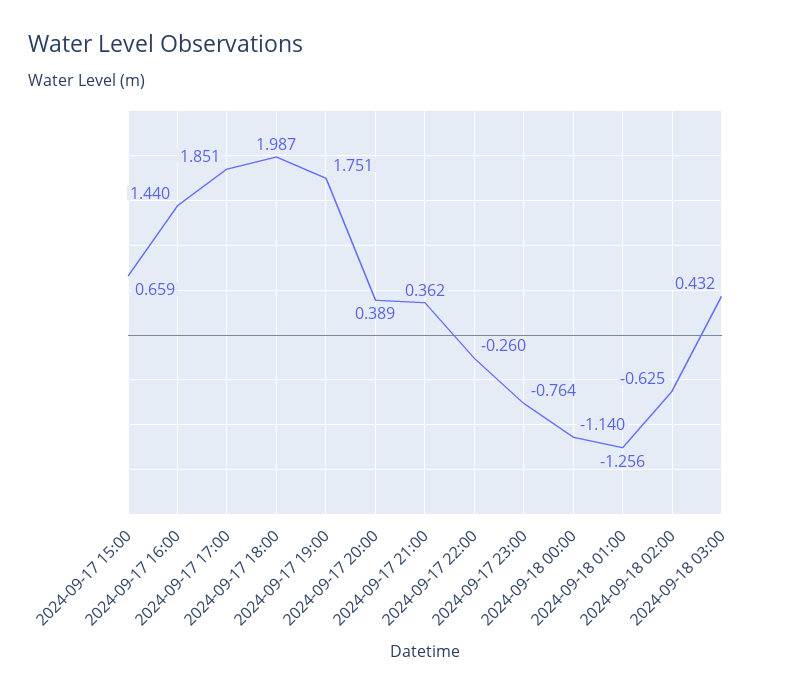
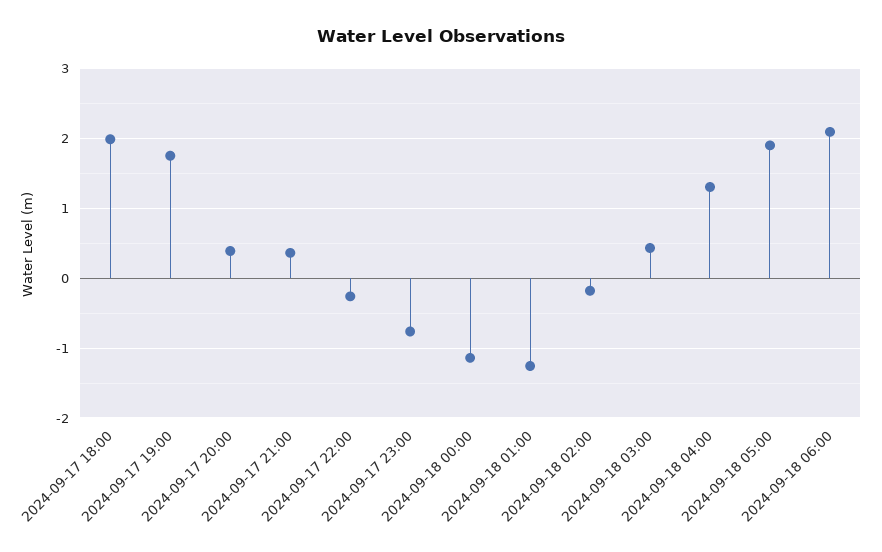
2024-09-17 15:00: 0.659 -> none
2024-09-17 16:00: 1.44 -> none
2024-09-17 17:00: 1.851 -> none
2024-09-18 02:00: -0.625 -> -0.2
2024-09-18 04:00: none -> 1.3
2024-09-18 05:00: none -> 1.9
2024-09-18 06:00: none -> 2.1

